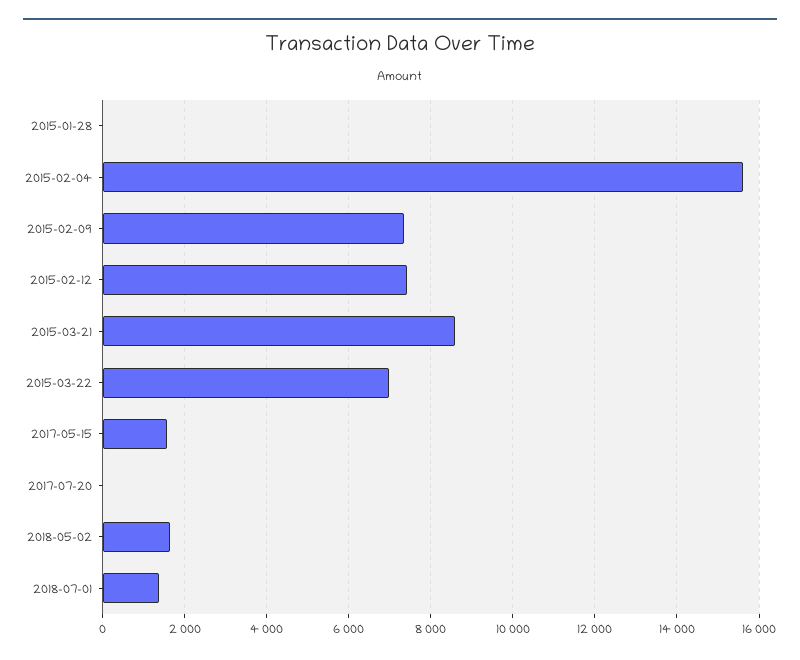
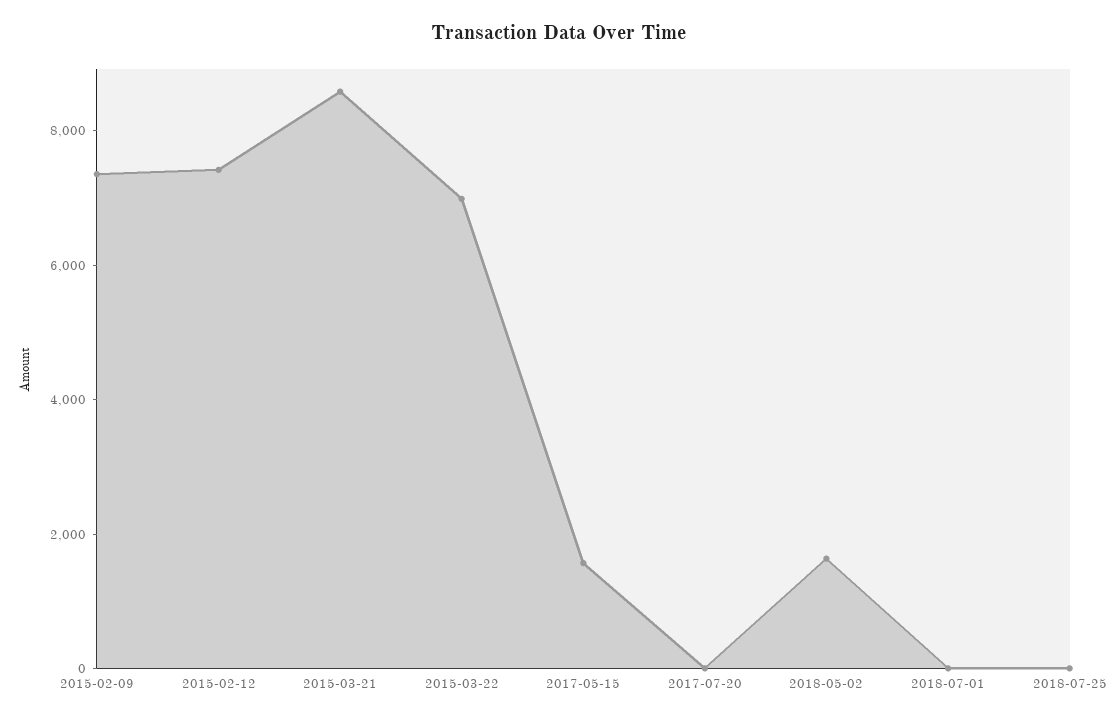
2015-01-28: 0 -> none
2015-02-04: 15600 -> none
2018-07-01: 1400 -> 0
2018-07-25: none -> 0

